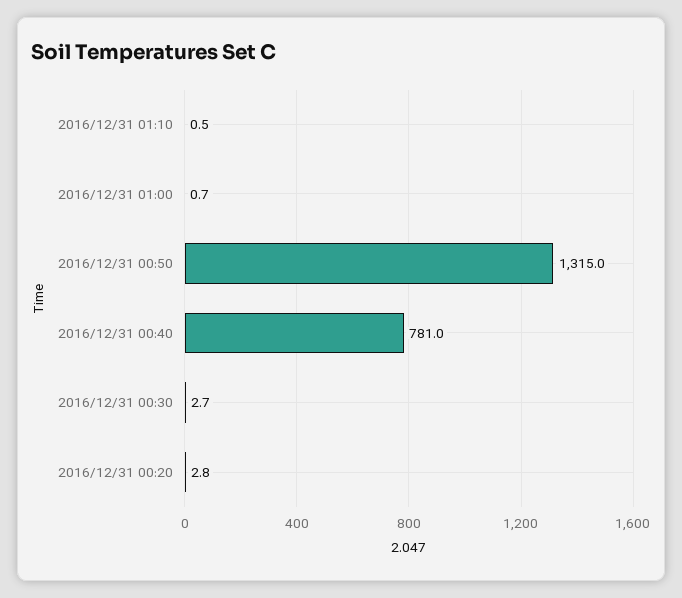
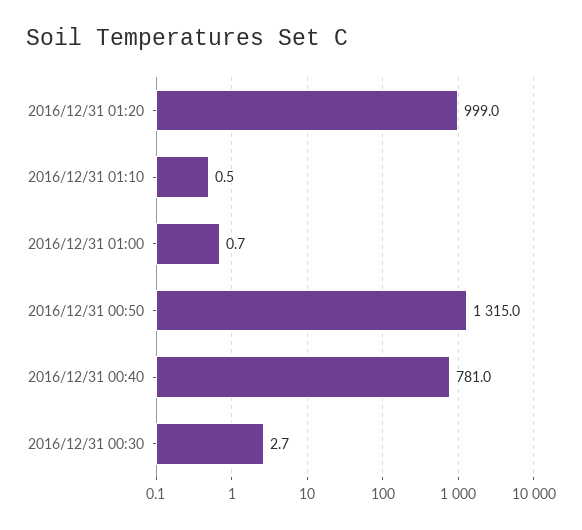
2016/12/31 00:20: 2.8 -> none
2016/12/31 01:20: none -> 999

